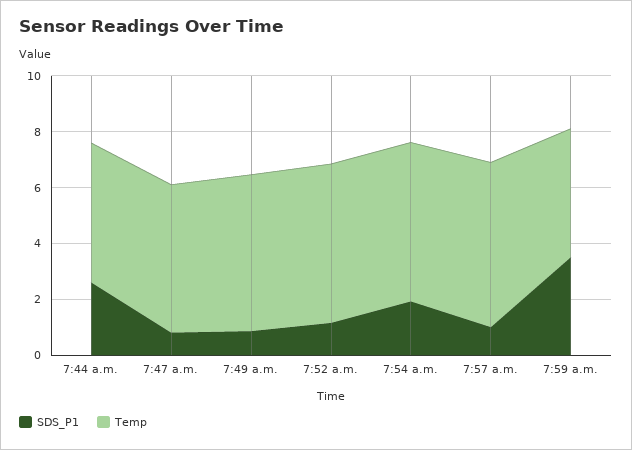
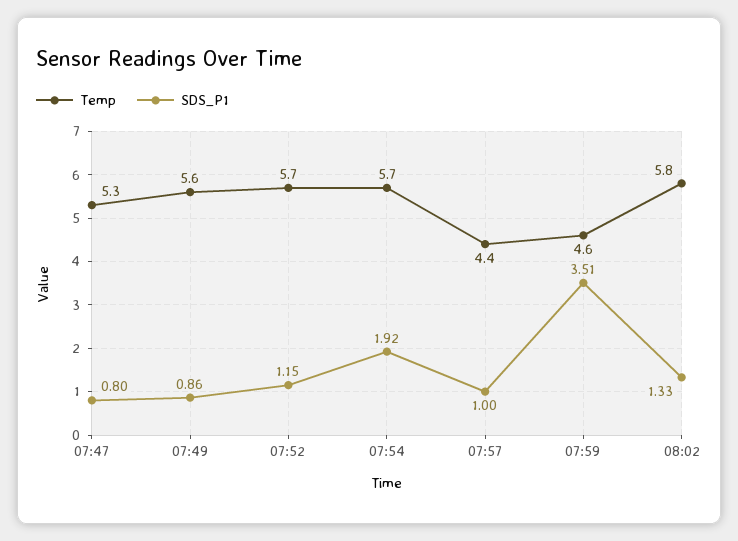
SDS_P1, 7:44 a.m.: 2.5 -> none
Temp, 7:44 a.m.: 5 -> none
Temp, 7:57 a.m.: 6 -> 4.4
Temp, 08:02: none -> 5.8
SDS_P1, 08:02: none -> 1.33

